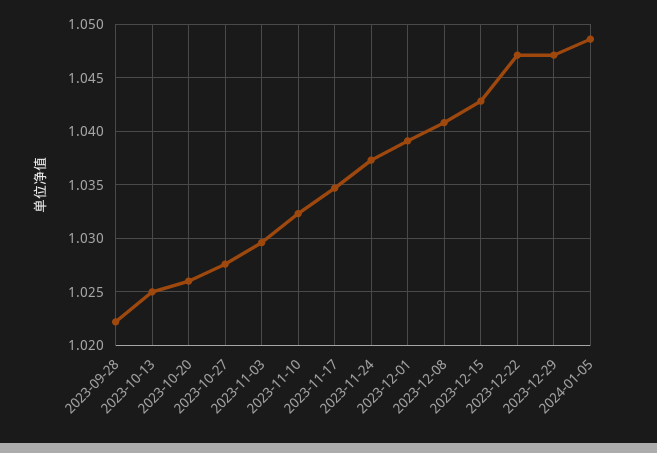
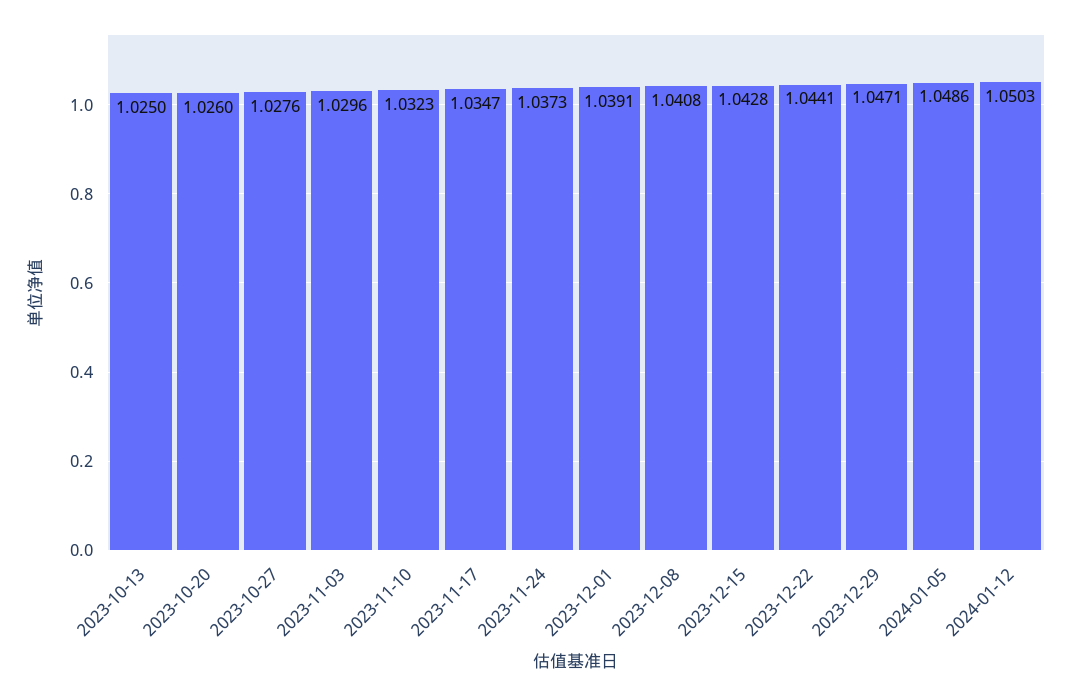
2023-09-28: 1.022 -> none
2023-12-22: 1.047 -> 1.0441
2024-01-12: none -> 1.0503

